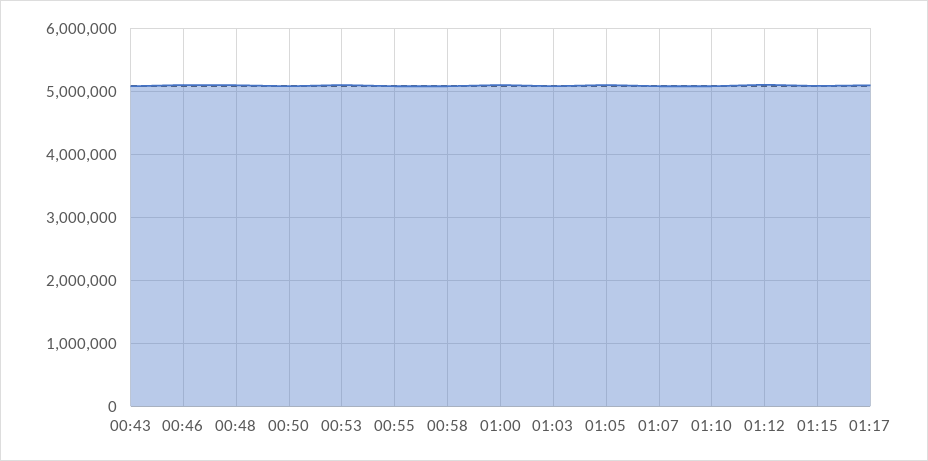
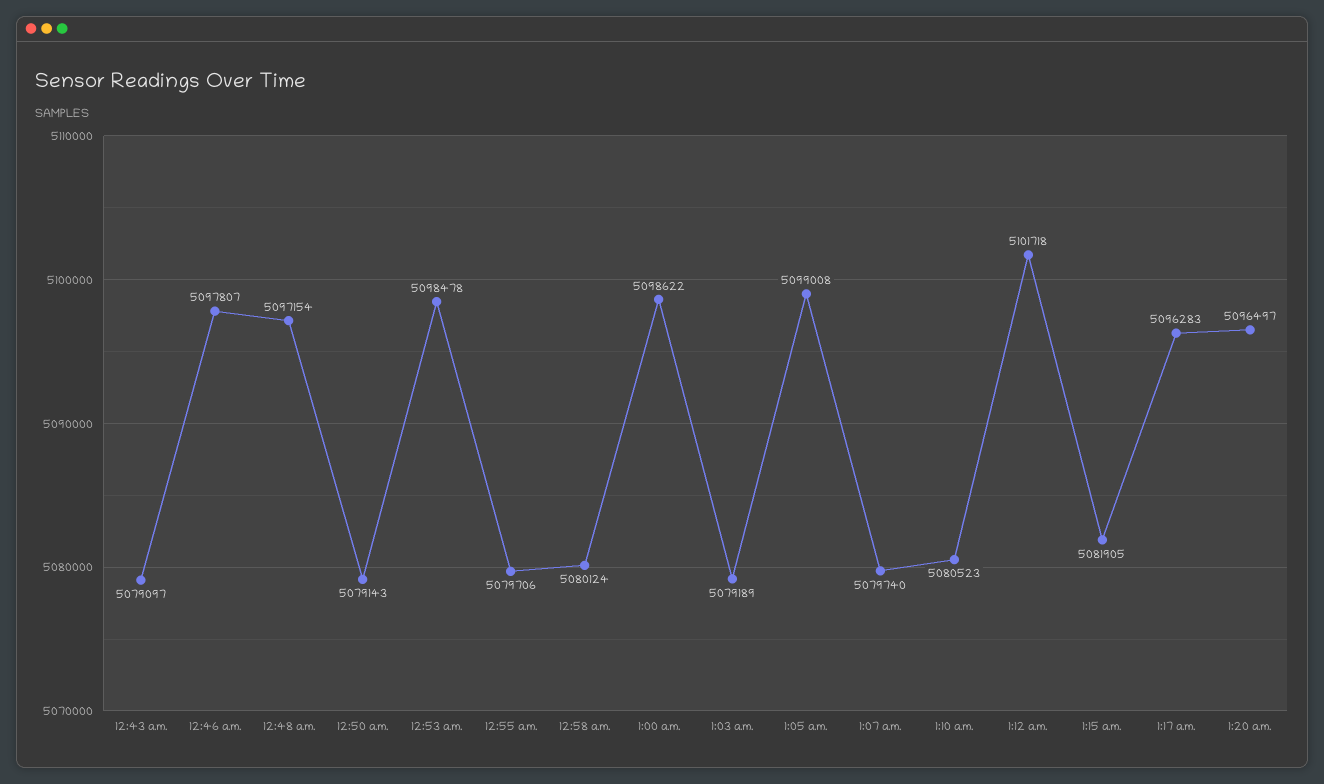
1:20 a.m.: none -> 5096497

